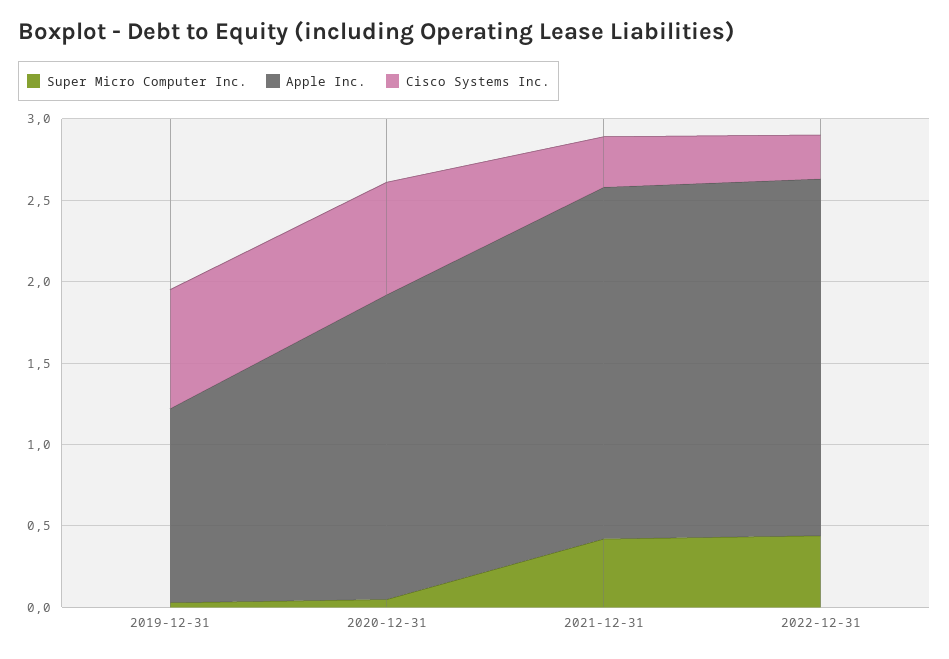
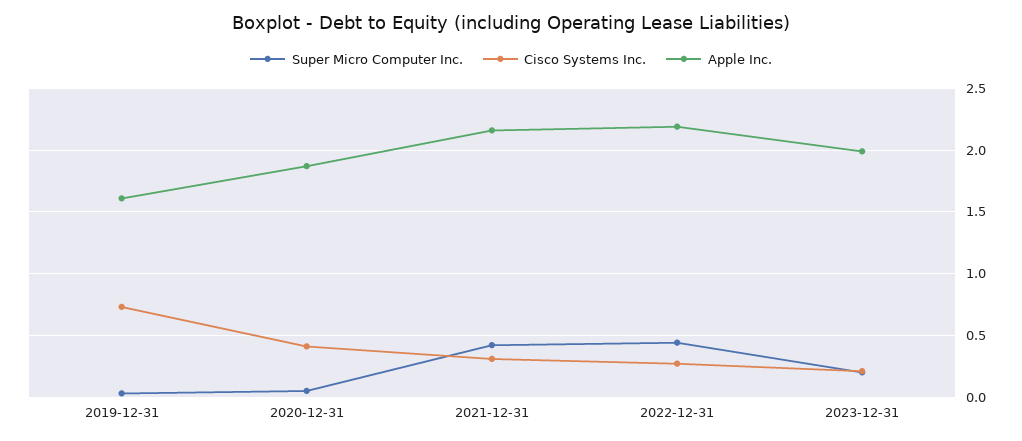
Apple Inc., 2019-12-31: 1.2 -> 1.6
Cisco Systems Inc., 2020-12-31: 0.7 -> 0.4
Super Micro Computer Inc., 2023-12-31: none -> 0.2
Cisco Systems Inc., 2023-12-31: none -> 0.2
Apple Inc., 2023-12-31: none -> 2

